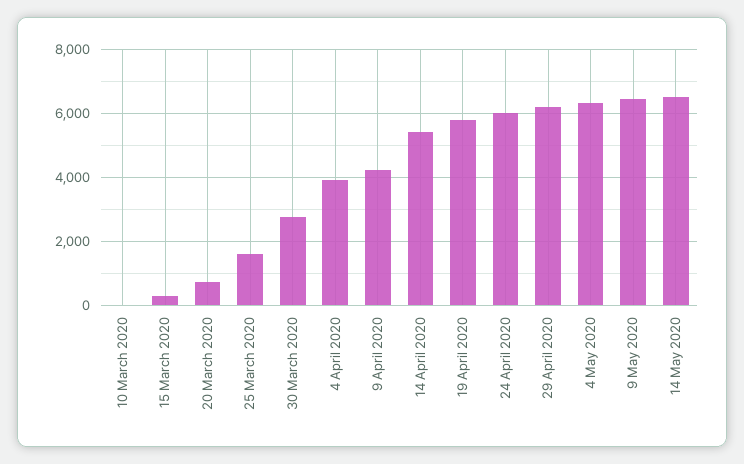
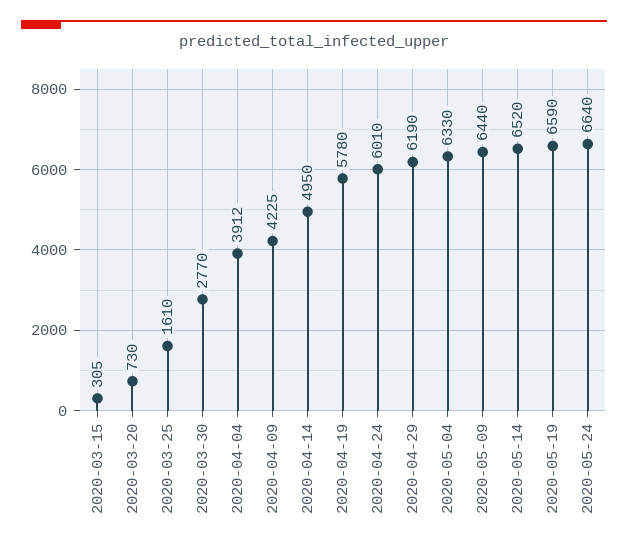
10 March 2020: 0 -> none
14 April 2020: 5400 -> 4950
2020-05-19: none -> 6590
2020-05-24: none -> 6640

